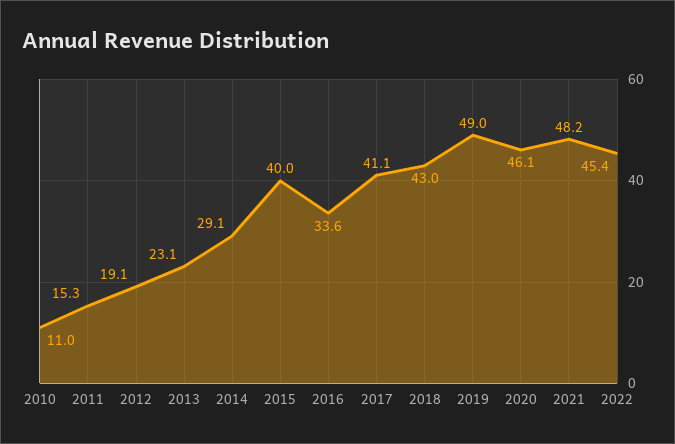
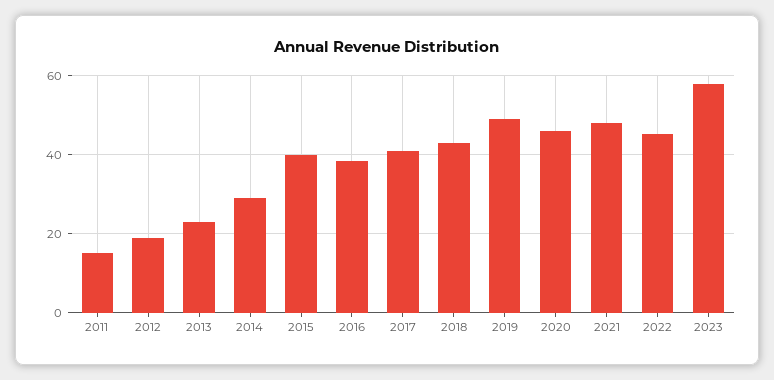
2010: 11 -> none
2016: 33.6 -> 38
2023: none -> 58

